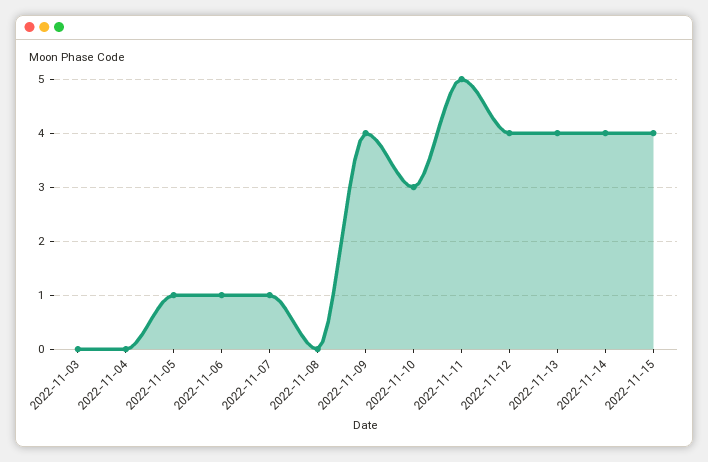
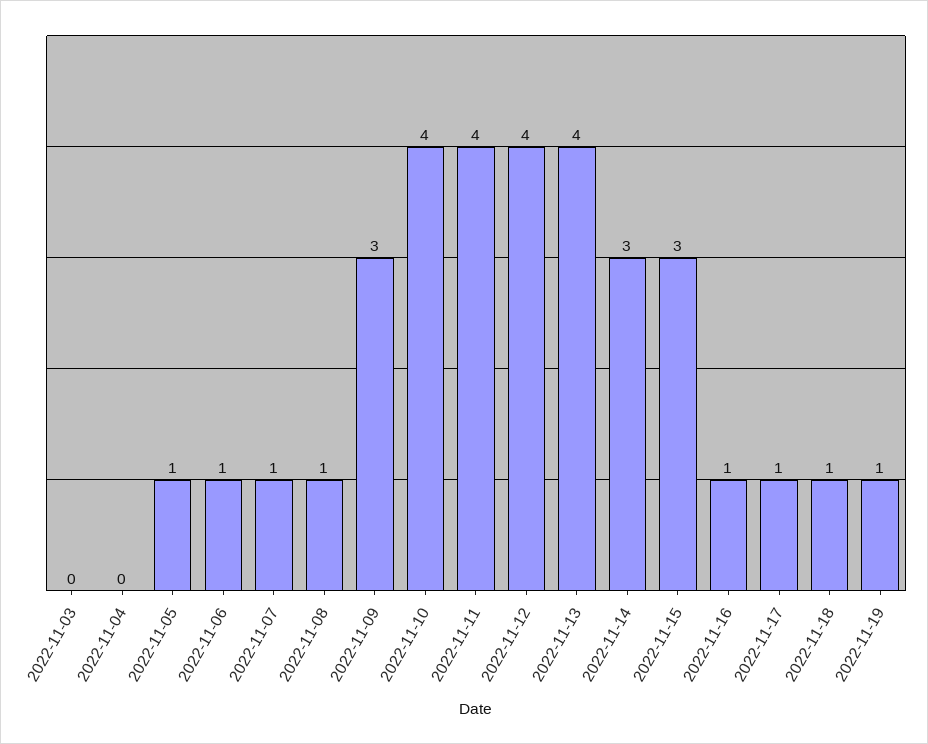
2022-11-08: 0 -> 1
2022-11-09: 4 -> 3
2022-11-10: 3 -> 4
2022-11-11: 5 -> 4
2022-11-14: 4 -> 3
2022-11-15: 4 -> 3
2022-11-16: none -> 1
2022-11-17: none -> 1
2022-11-18: none -> 1
2022-11-19: none -> 1

